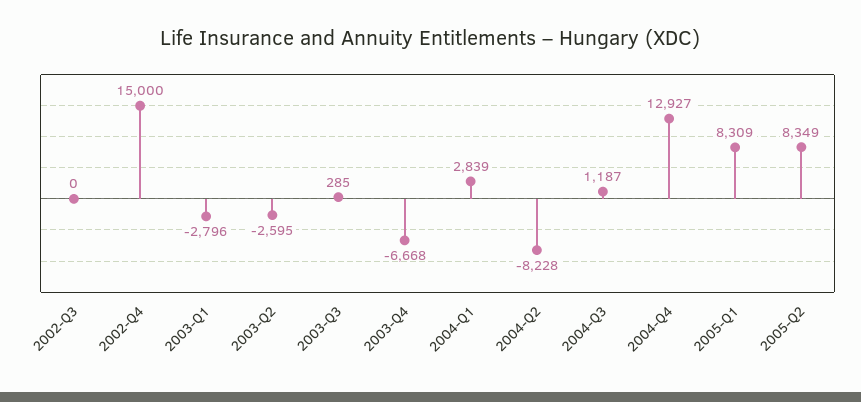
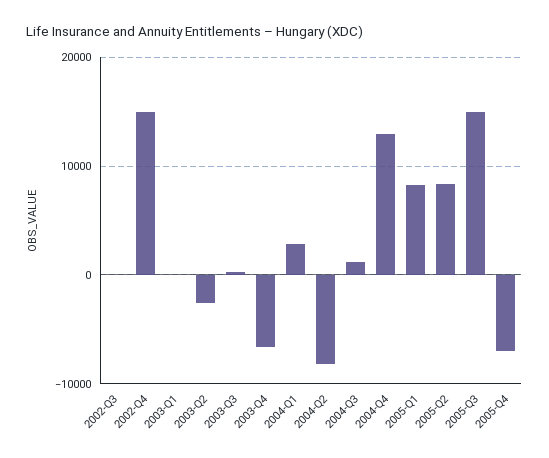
2003-Q1: -2796 -> 0
2005-Q3: none -> 15000
2005-Q4: none -> -7000

